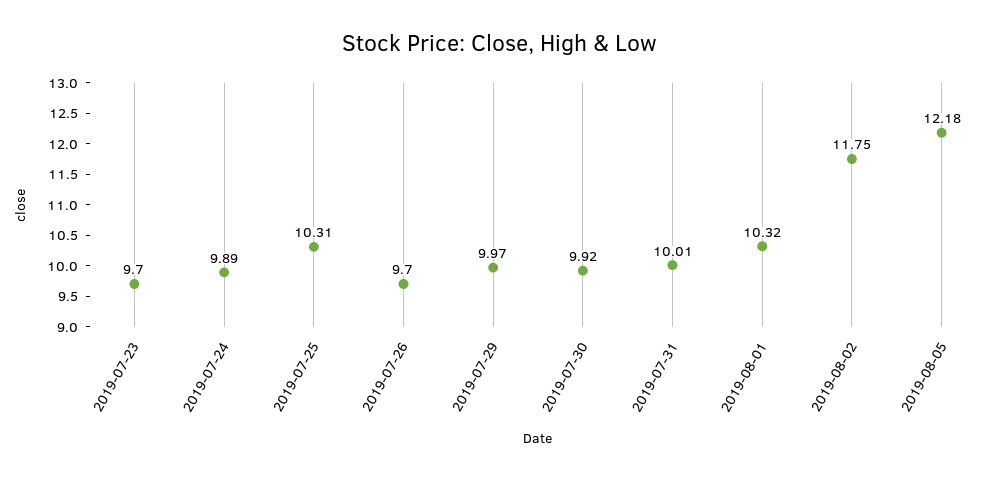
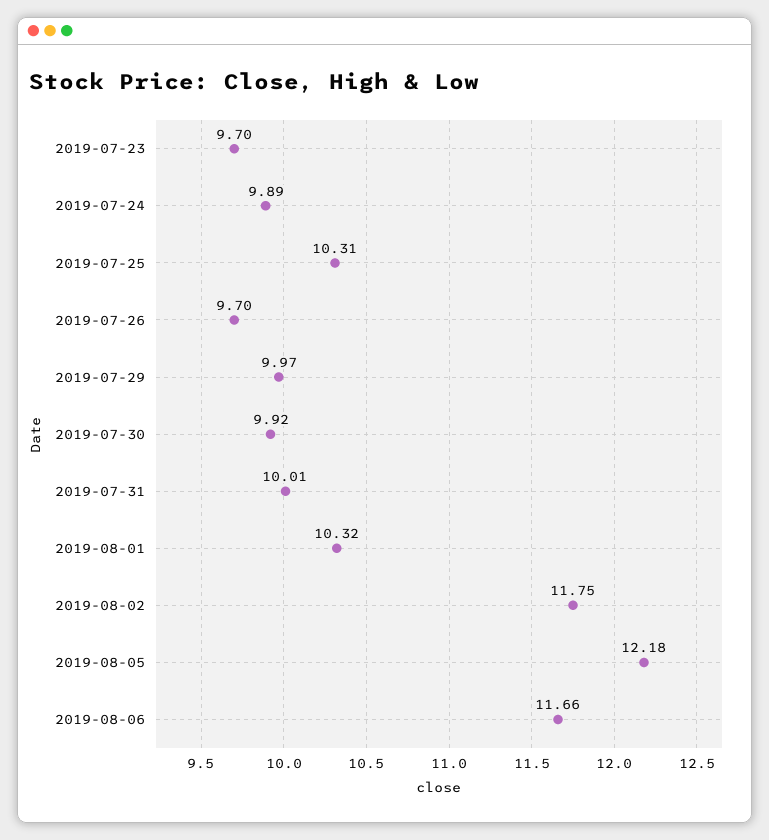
2019-08-06: none -> 11.66

